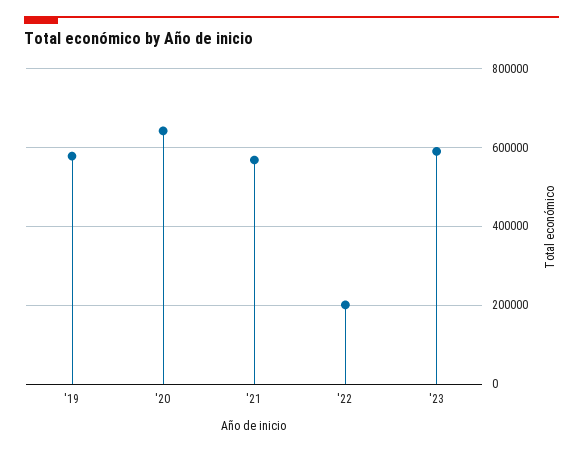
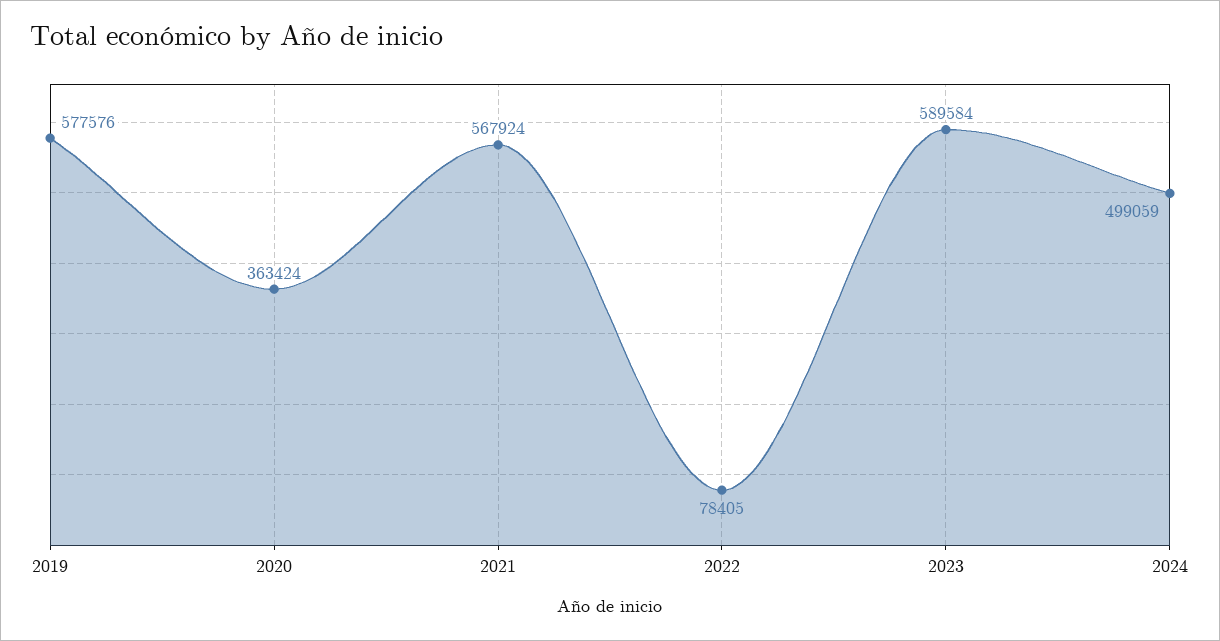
'20: 640000 -> 363424
'22: 200000 -> 78405
2024: none -> 499059

